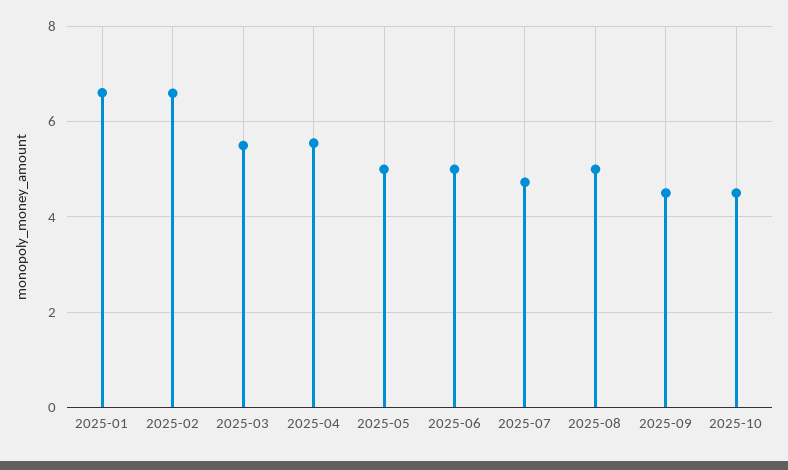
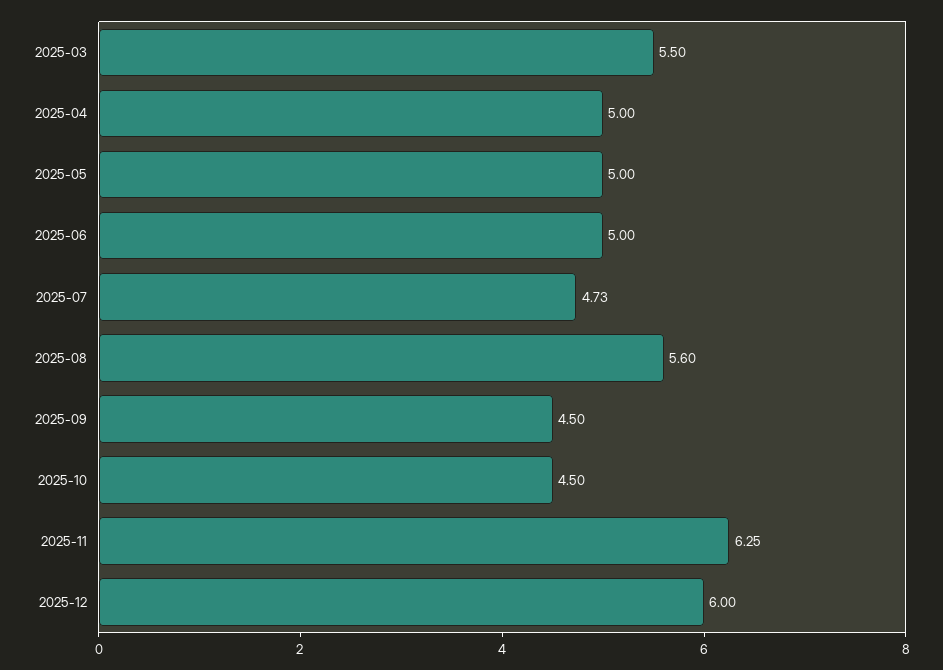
2025-01: 6.6 -> none
2025-02: 6.6 -> none
2025-04: 5.6 -> 5
2025-08: 5 -> 5.6
2025-11: none -> 6.25
2025-12: none -> 6

